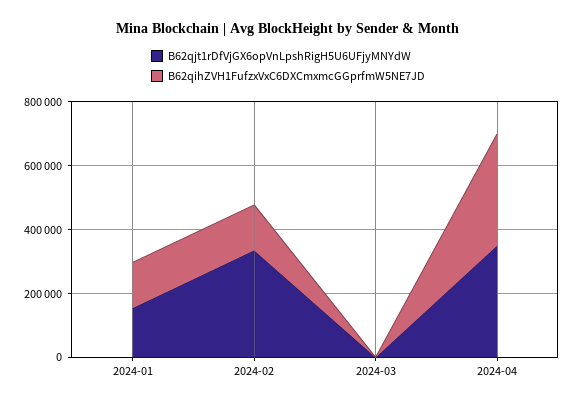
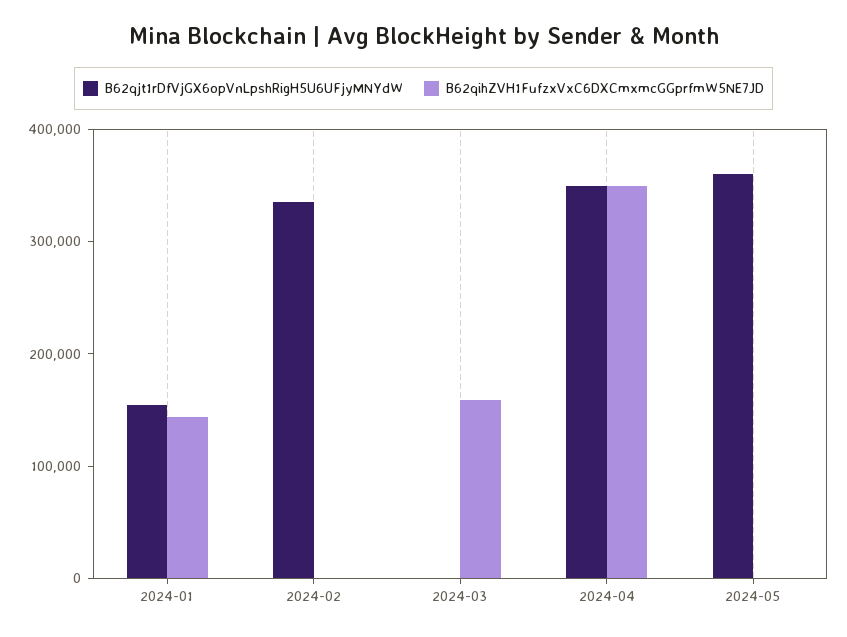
B62qihZVH1FufzxVxC6DXCmxmcGGprfmW5NE7JD, 2024-02: 150000 -> 0
B62qihZVH1FufzxVxC6DXCmxmcGGprfmW5NE7JD, 2024-03: 0 -> 160000
B62qjt1rDfVjGX6opVnLpshRigH5U6UFjyMNYdW, 2024-05: none -> 360000
B62qihZVH1FufzxVxC6DXCmxmcGGprfmW5NE7JD, 2024-05: none -> 0

